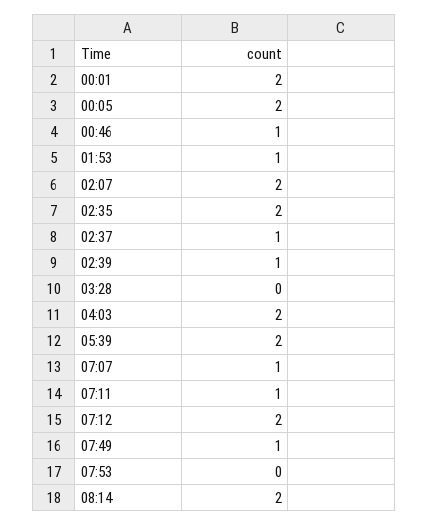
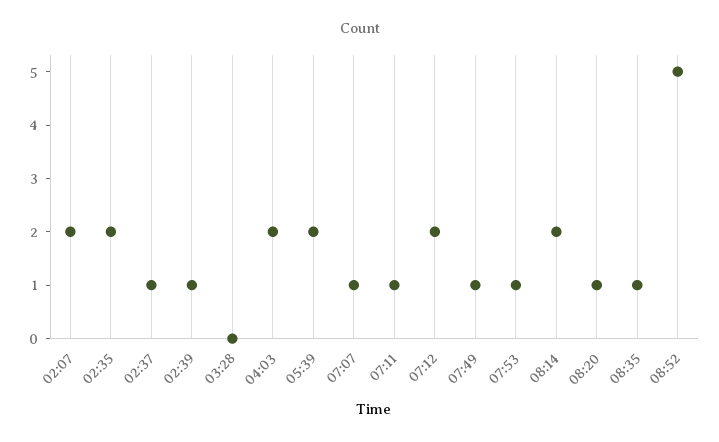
00:01: 2 -> none
00:05: 2 -> none
00:46: 1 -> none
01:53: 1 -> none
07:53: 0 -> 1
08:20: none -> 1
08:35: none -> 1
08:52: none -> 5

